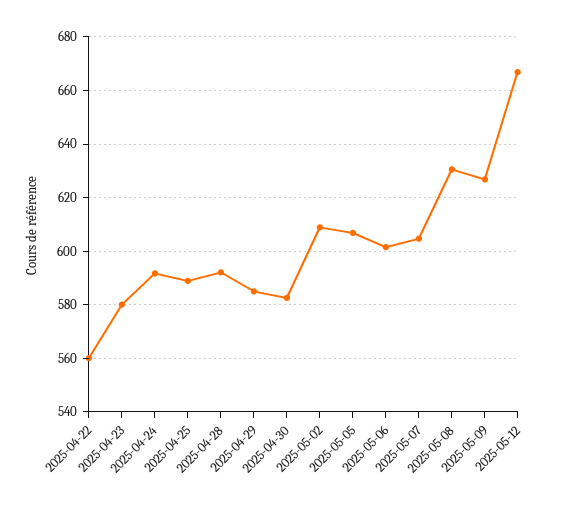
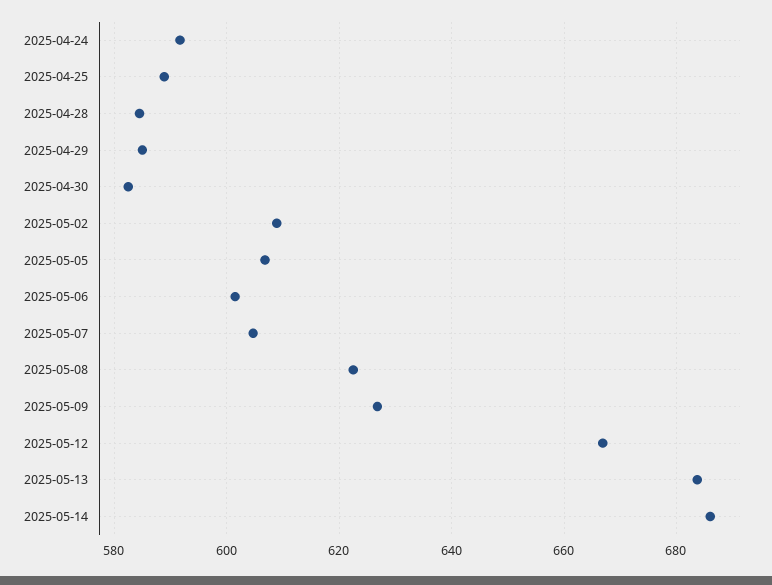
2025-04-22: 560 -> none
2025-04-23: 580 -> none
2025-04-28: 592.5 -> 584
2025-05-08: 630 -> 622
2025-05-13: none -> 684
2025-05-14: none -> 686

